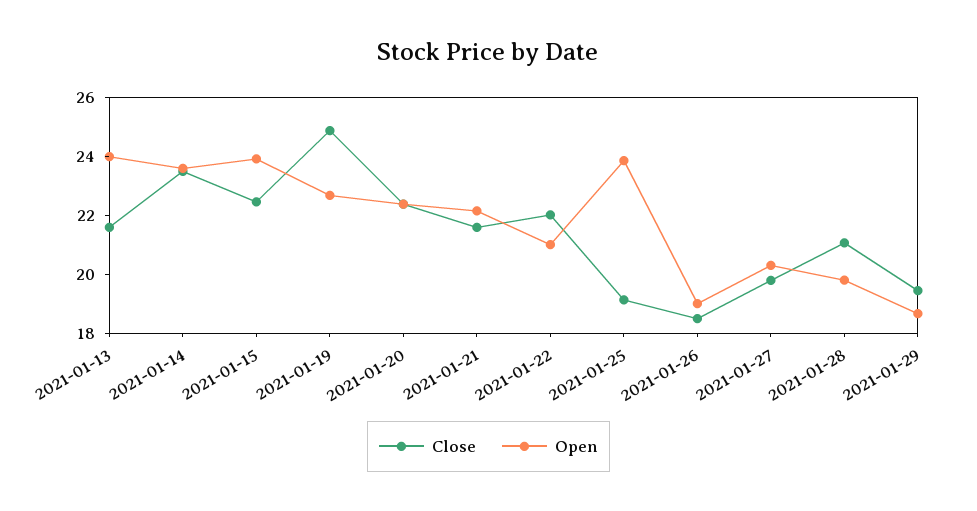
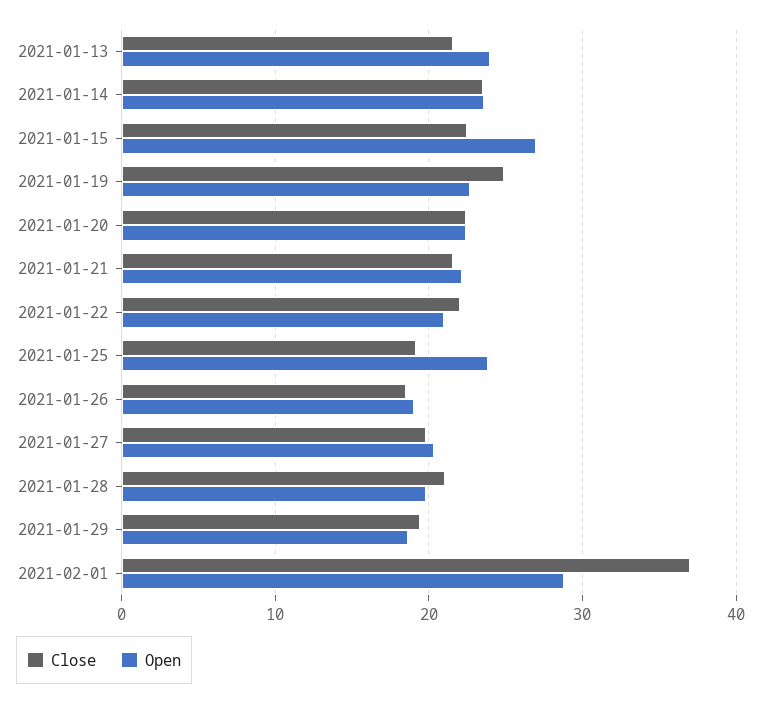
Open, 2021-01-15: 24 -> 27
Close, 2021-02-01: none -> 37
Open, 2021-02-01: none -> 29

